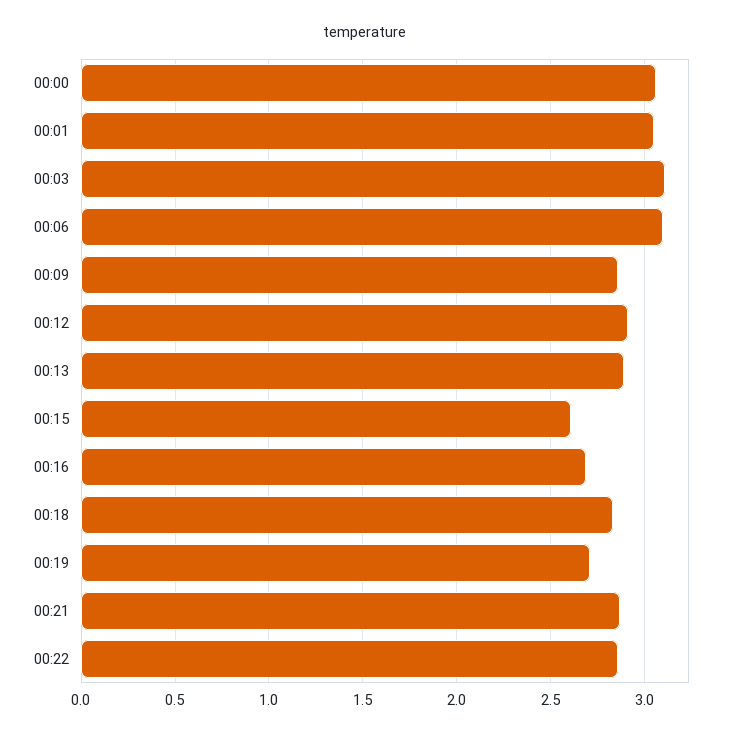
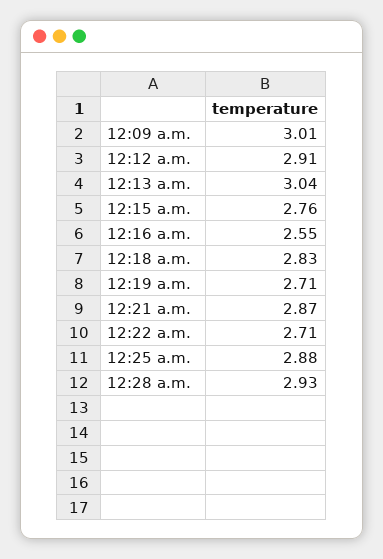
00:00: 3.05 -> none
00:01: 3.05 -> none
00:03: 3.1 -> none
00:06: 3.1 -> none
00:09: 2.85 -> 3.01
00:13: 2.9 -> 3.04
00:15: 2.6 -> 2.76
00:16: 2.7 -> 2.55
00:22: 2.85 -> 2.71
12:25 a.m.: none -> 2.88
12:28 a.m.: none -> 2.93

